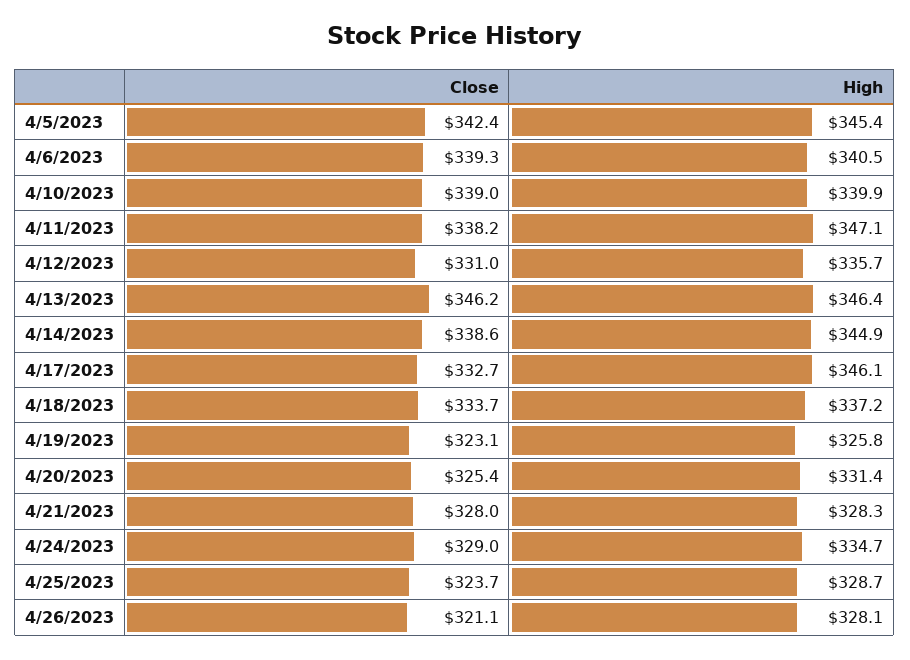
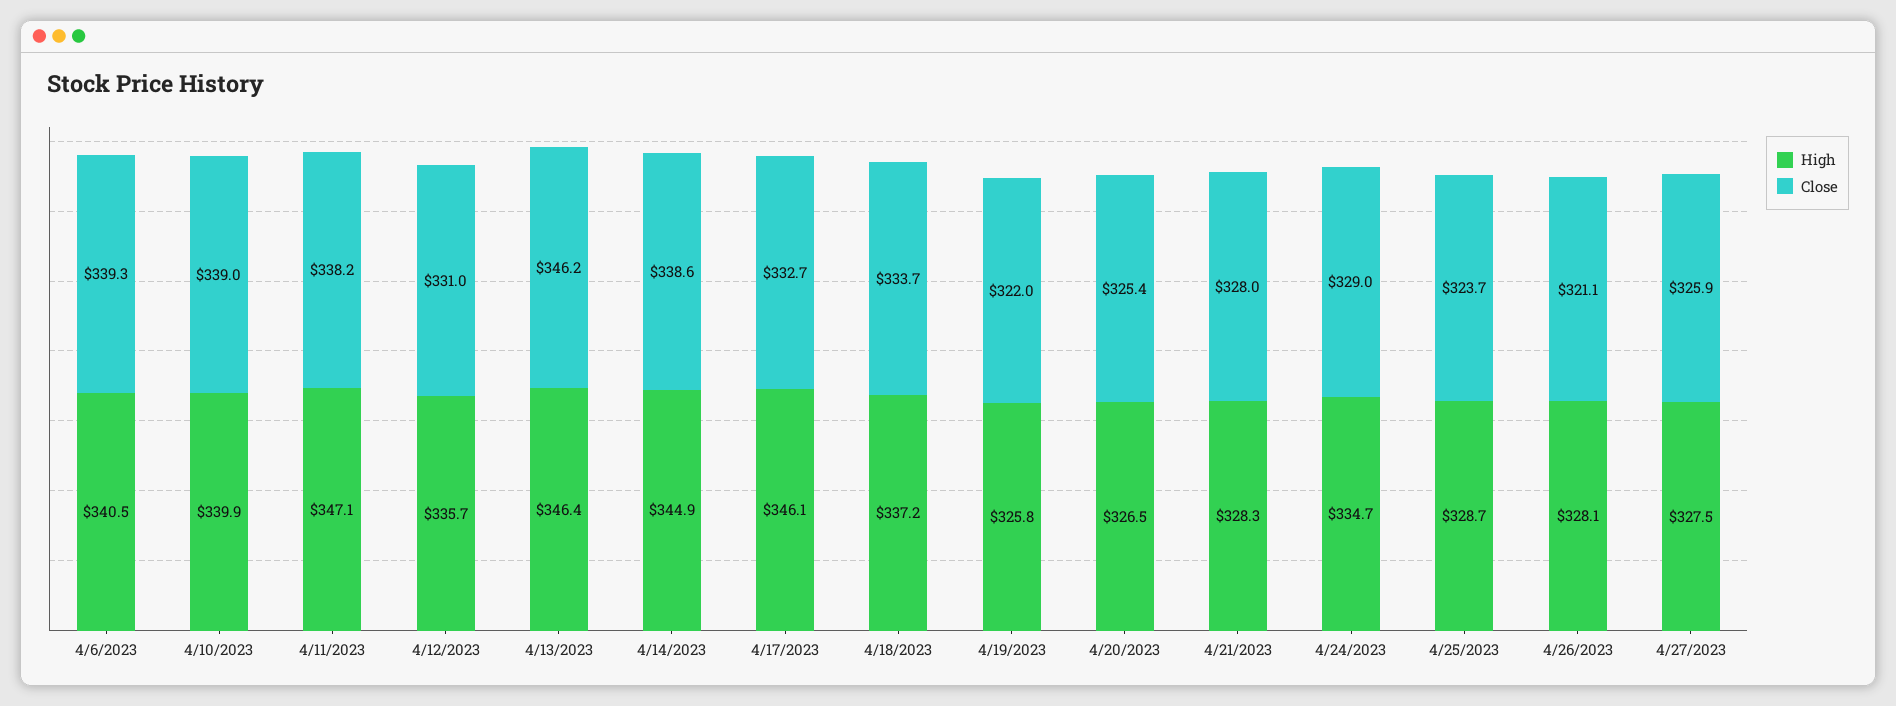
Close, 4/5/2023: 342.4 -> none
High, 4/5/2023: 345.4 -> none
Close, 4/19/2023: 323.1 -> 322
High, 4/20/2023: 331.4 -> 326.5
High, 4/27/2023: none -> 327.5
Close, 4/27/2023: none -> 325.9

